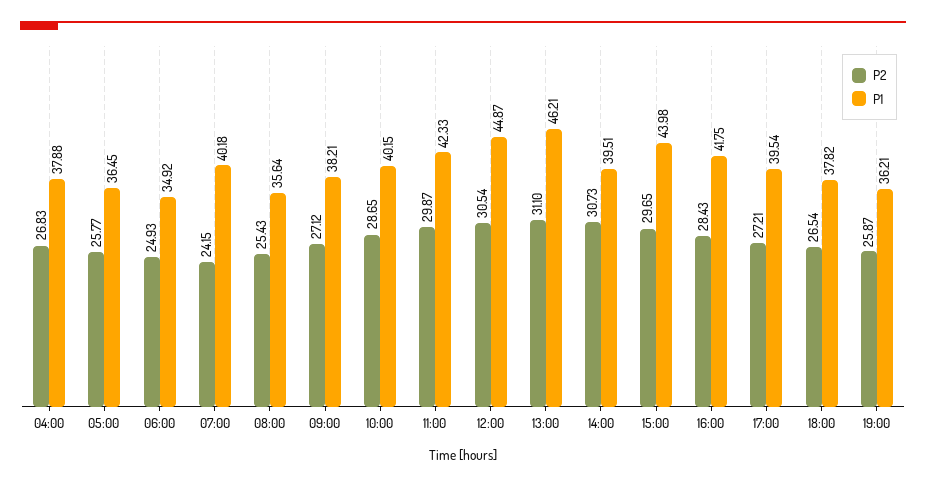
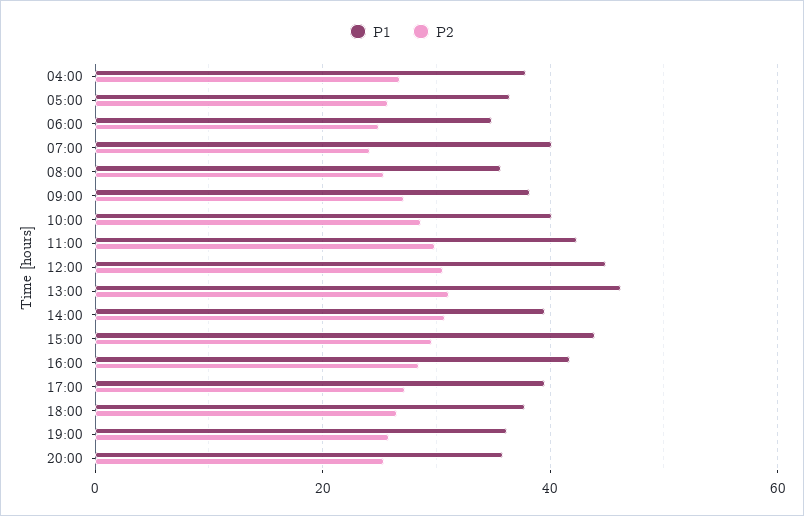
P1, 20:00: none -> 36
P2, 20:00: none -> 26

